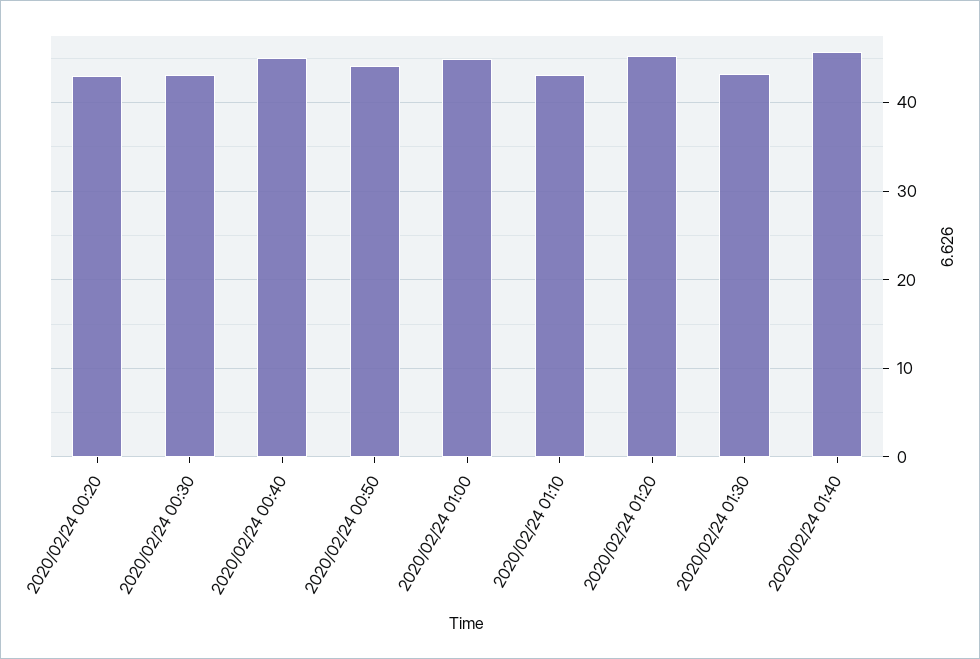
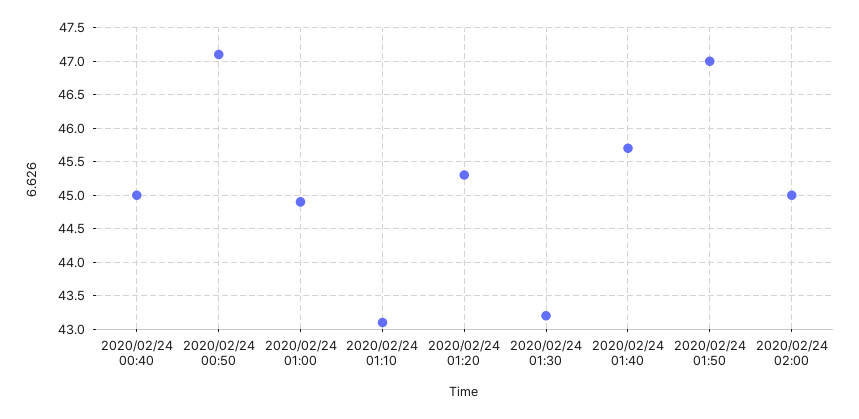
2020/02/24 00:20: 43 -> none
2020/02/24 00:30: 43 -> none
2020/02/24 00:50: 44 -> 47.1
2020/02/24 01:50: none -> 47
2020/02/24 02:00: none -> 45

